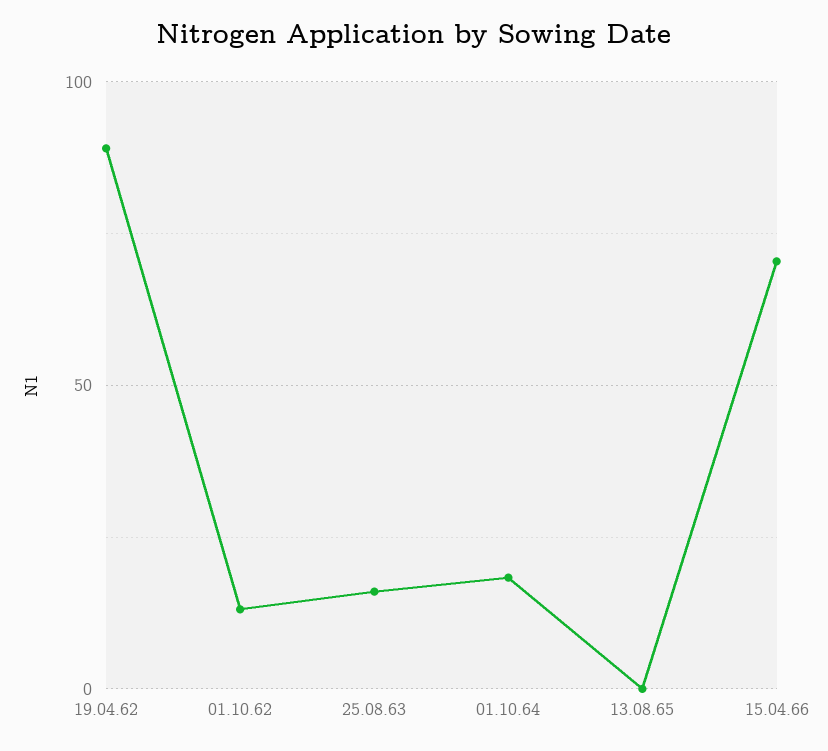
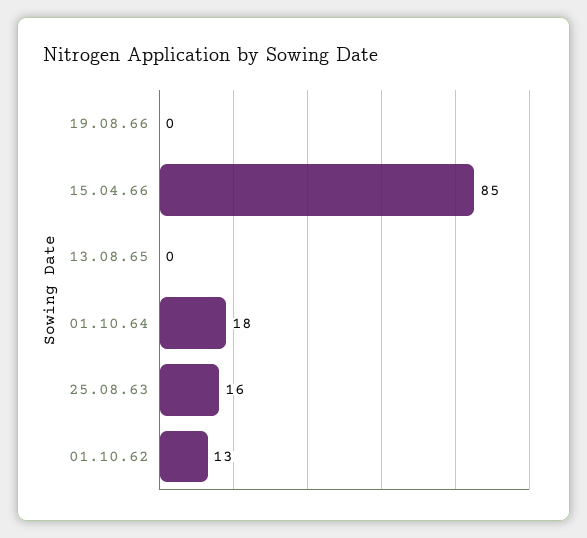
19.04.62: 90 -> none
15.04.66: 70 -> 85
19.08.66: none -> 0

